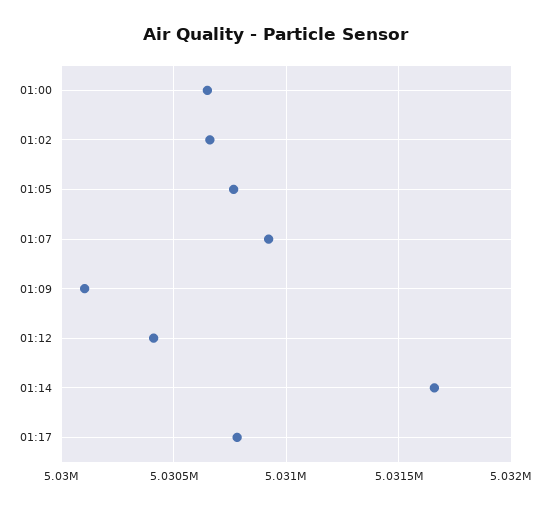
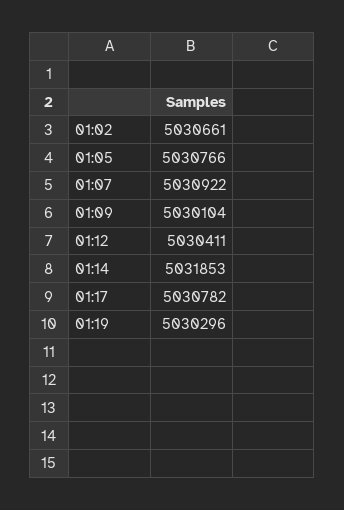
01:00: 5030650 -> none
01:14: 5031650 -> 5031853
01:19: none -> 5030296

